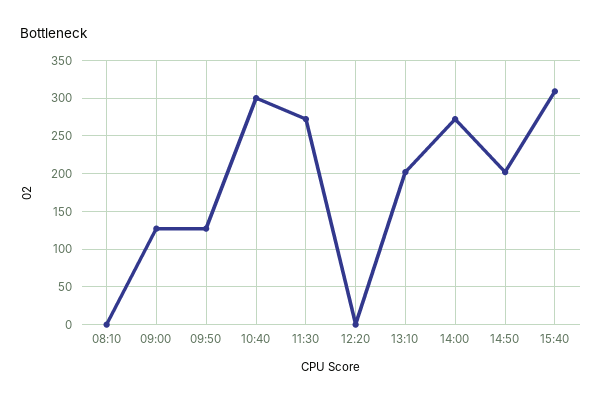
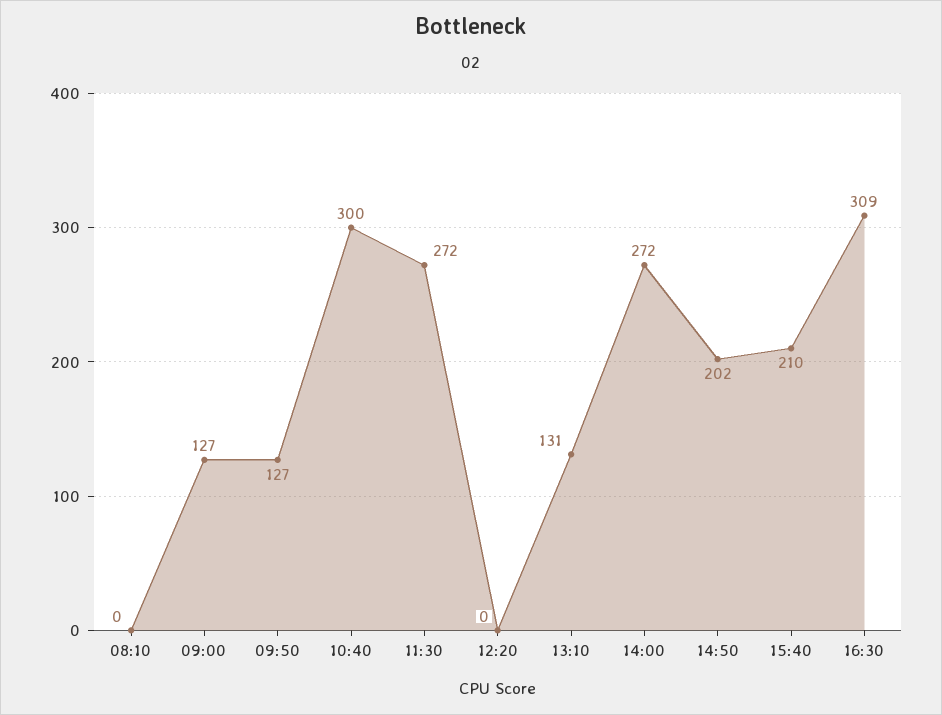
13:10: 200 -> 131
15:40: 310 -> 210
16:30: none -> 309

